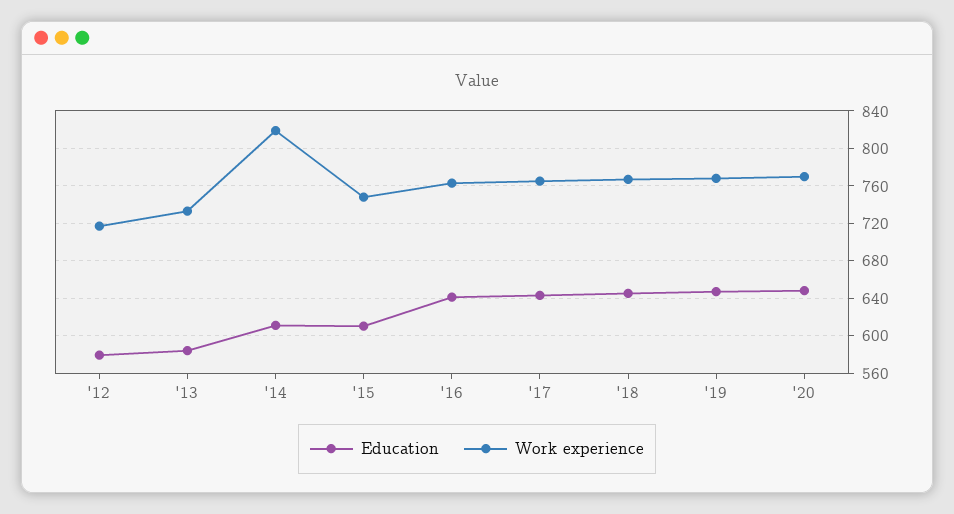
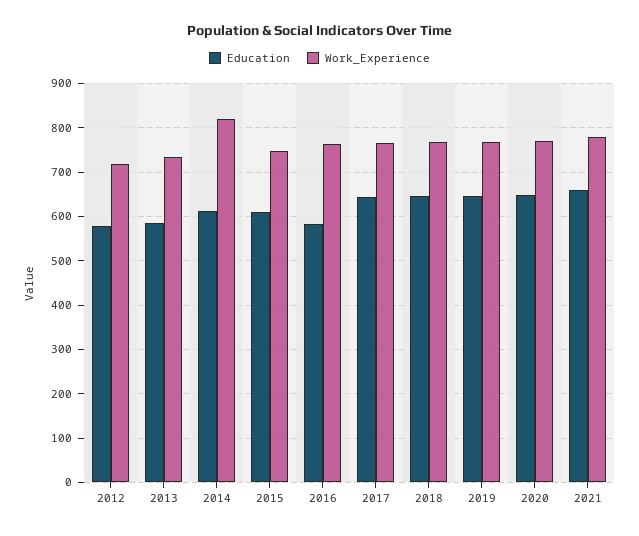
Education, '16: 640 -> 580
Education, 2021: none -> 660
Work experience, 2021: none -> 780

